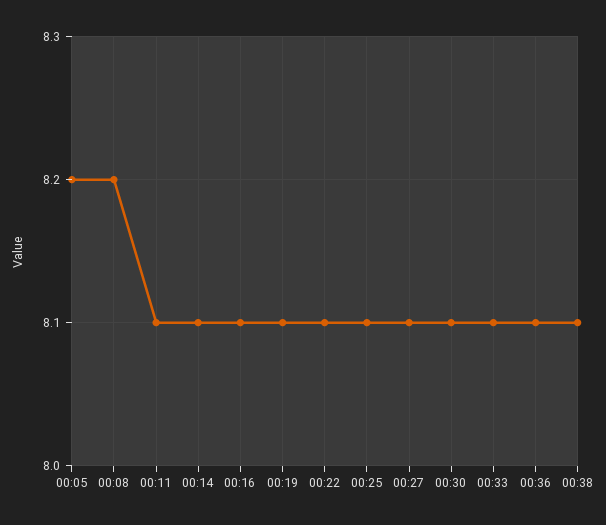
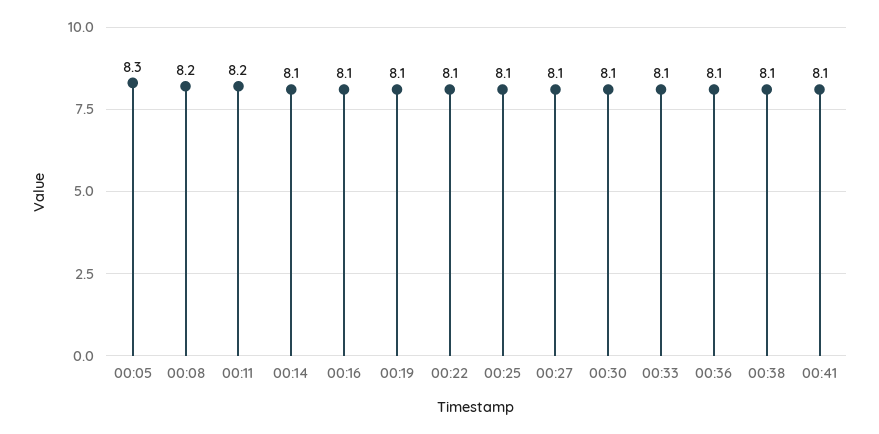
00:05: 8.2 -> 8.3
00:11: 8.1 -> 8.2
00:41: none -> 8.1

